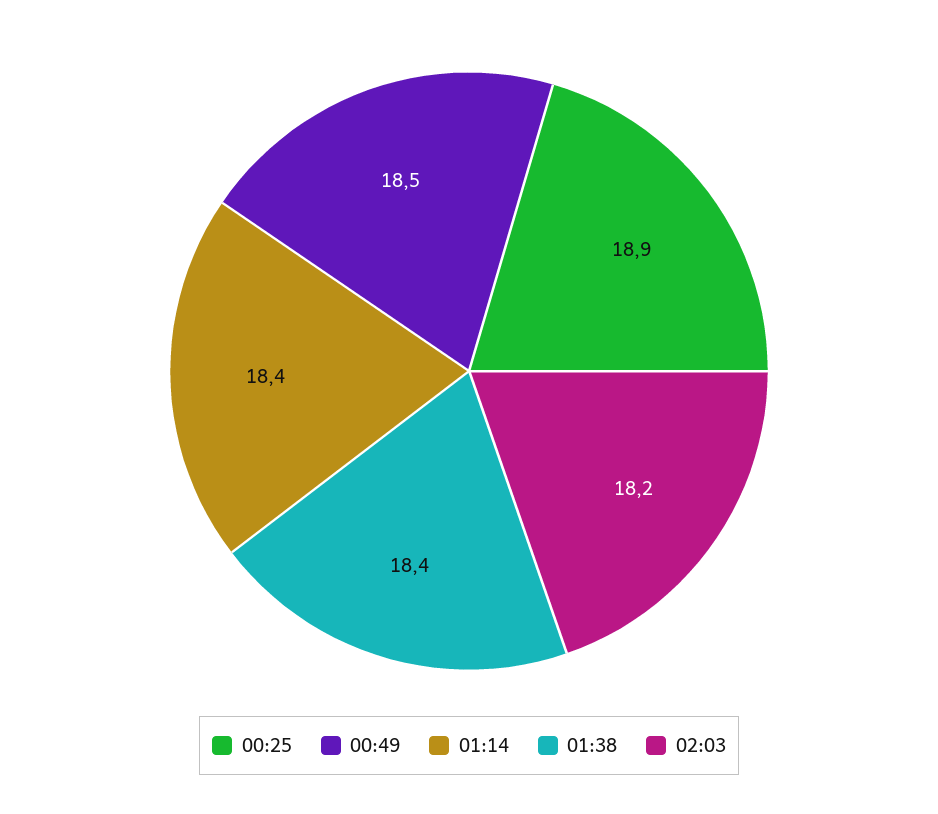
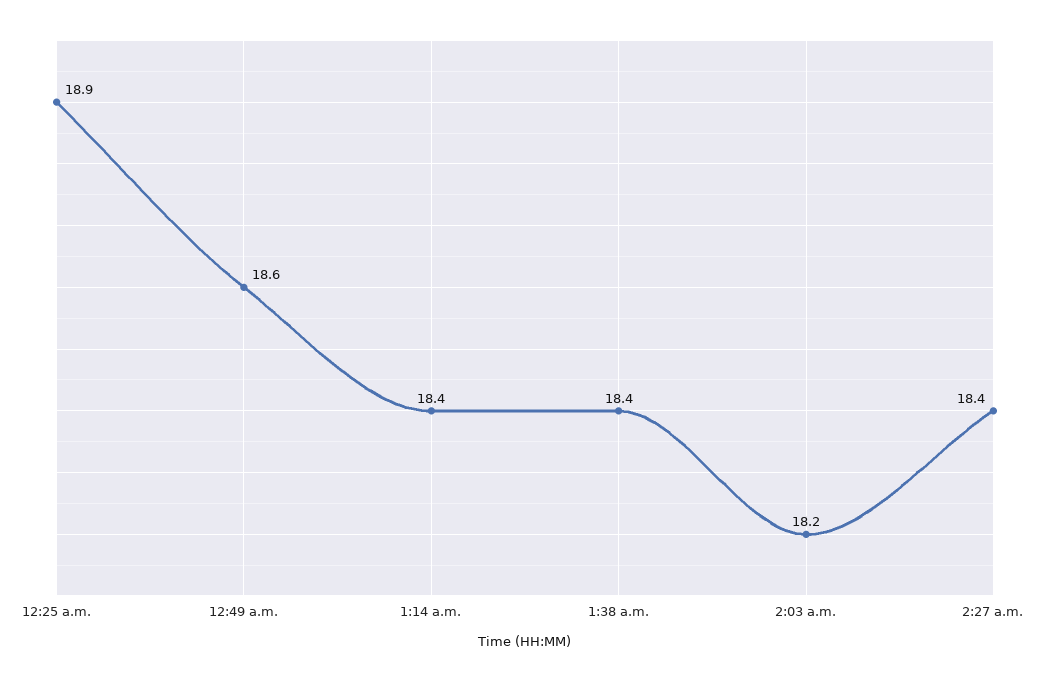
00:49: 18.5 -> 18.6
2:27 a.m.: none -> 18.4

